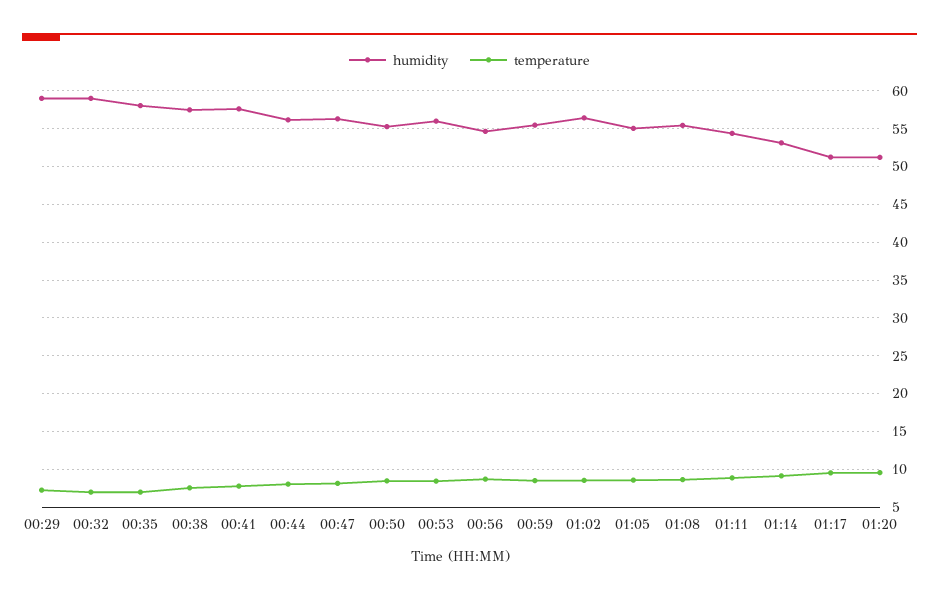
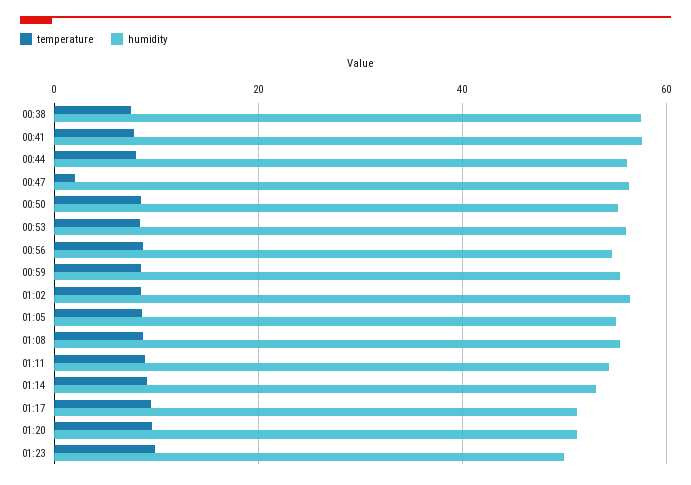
humidity, 00:29: 59 -> none
temperature, 00:29: 7 -> none
humidity, 00:32: 59 -> none
temperature, 00:32: 7 -> none
humidity, 00:35: 58 -> none
temperature, 00:35: 7 -> none
temperature, 00:47: 8 -> 2
temperature, 01:23: none -> 10
humidity, 01:23: none -> 50

